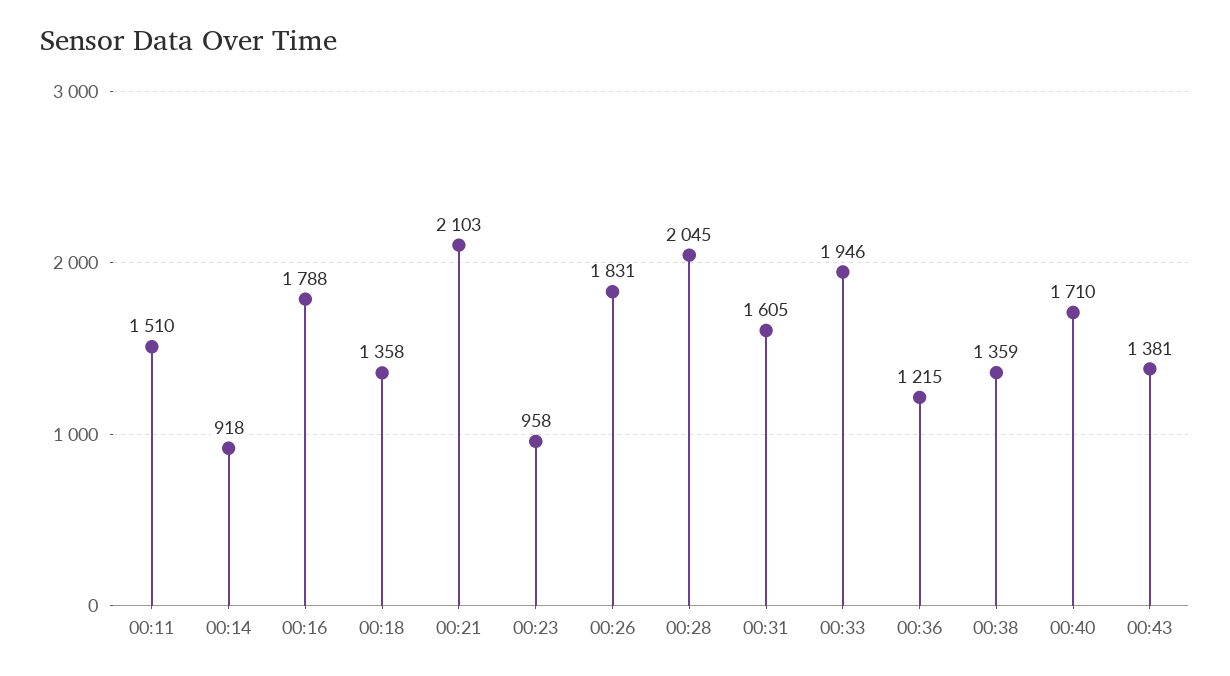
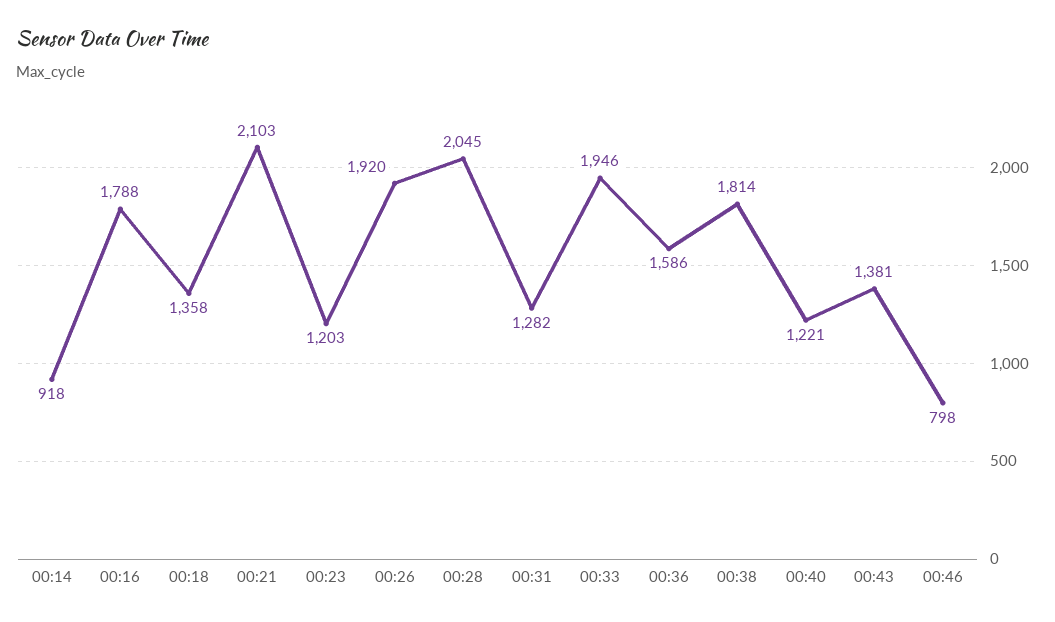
00:11: 1510 -> none
00:23: 958 -> 1203
00:26: 1831 -> 1920
00:31: 1605 -> 1282
00:36: 1215 -> 1586
00:38: 1359 -> 1814
00:40: 1710 -> 1221
00:46: none -> 798

